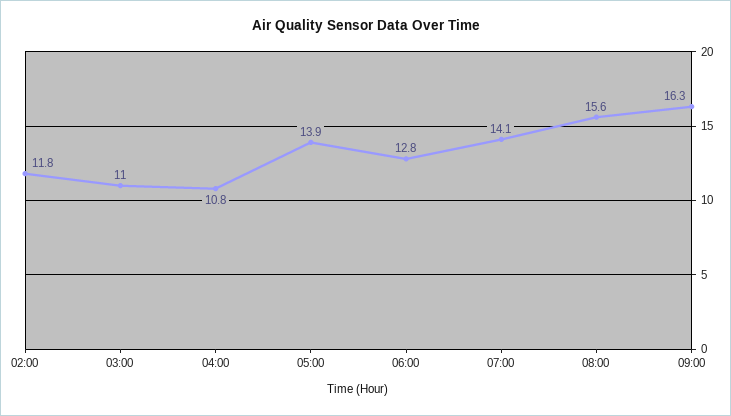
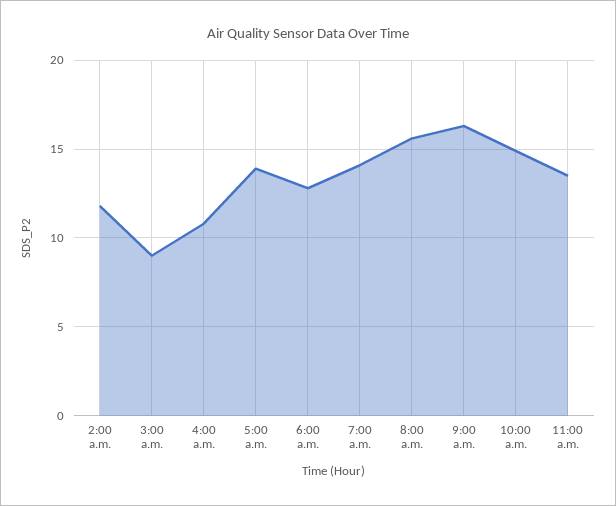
03:00: 11 -> 9
10:00 a.m.: none -> 15
11:00 a.m.: none -> 13.5

